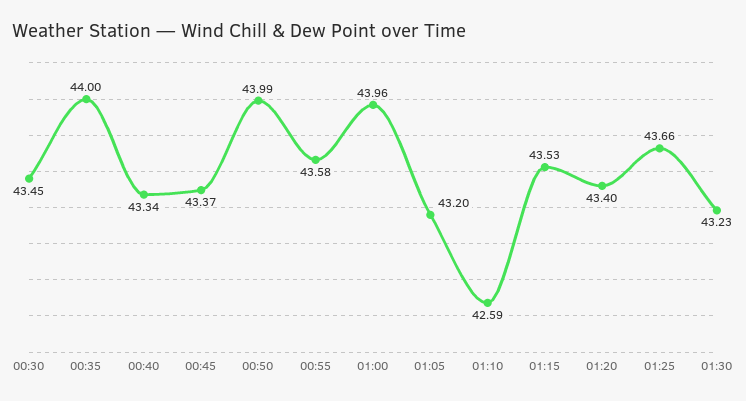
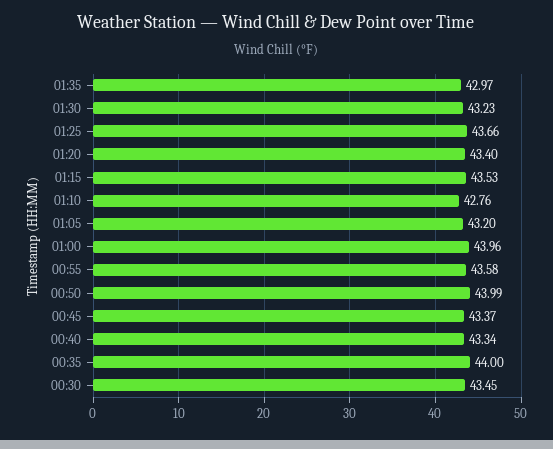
01:10: 42.59 -> 42.76
01:35: none -> 42.97

